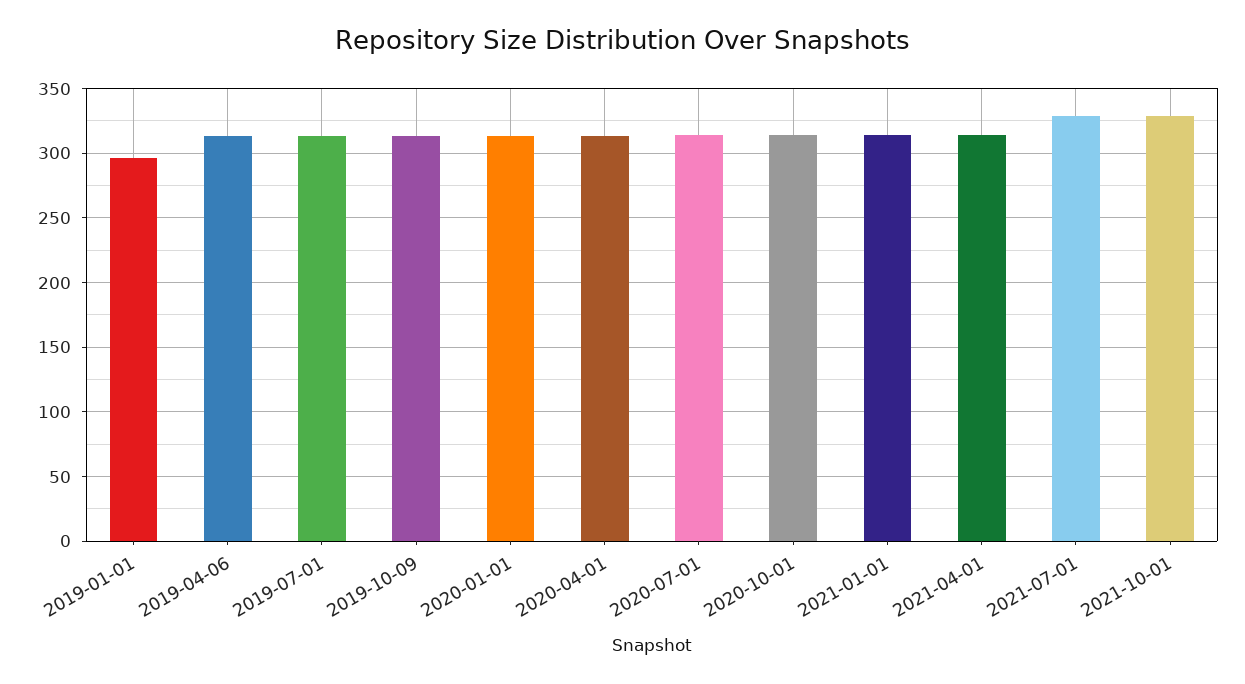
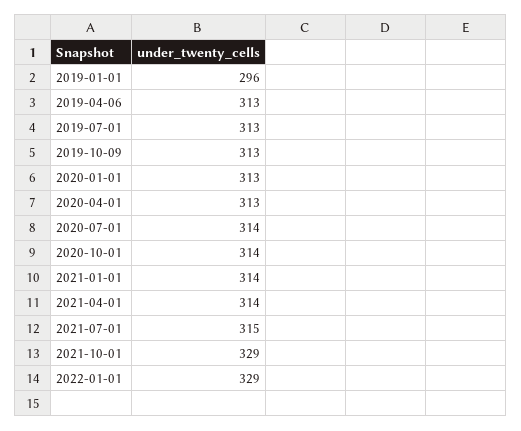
2021-07-01: 330 -> 315
2022-01-01: none -> 329

